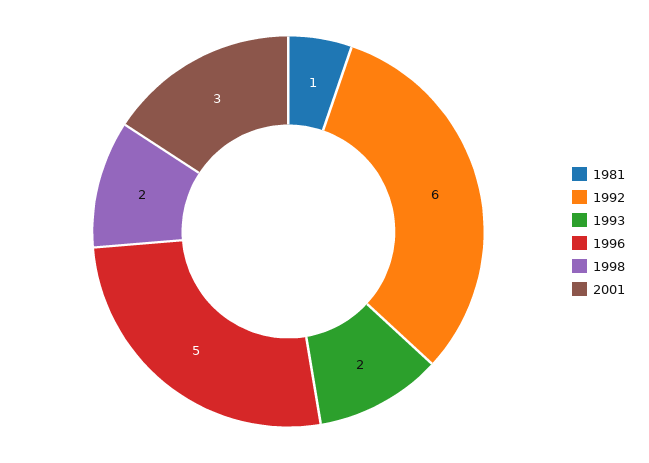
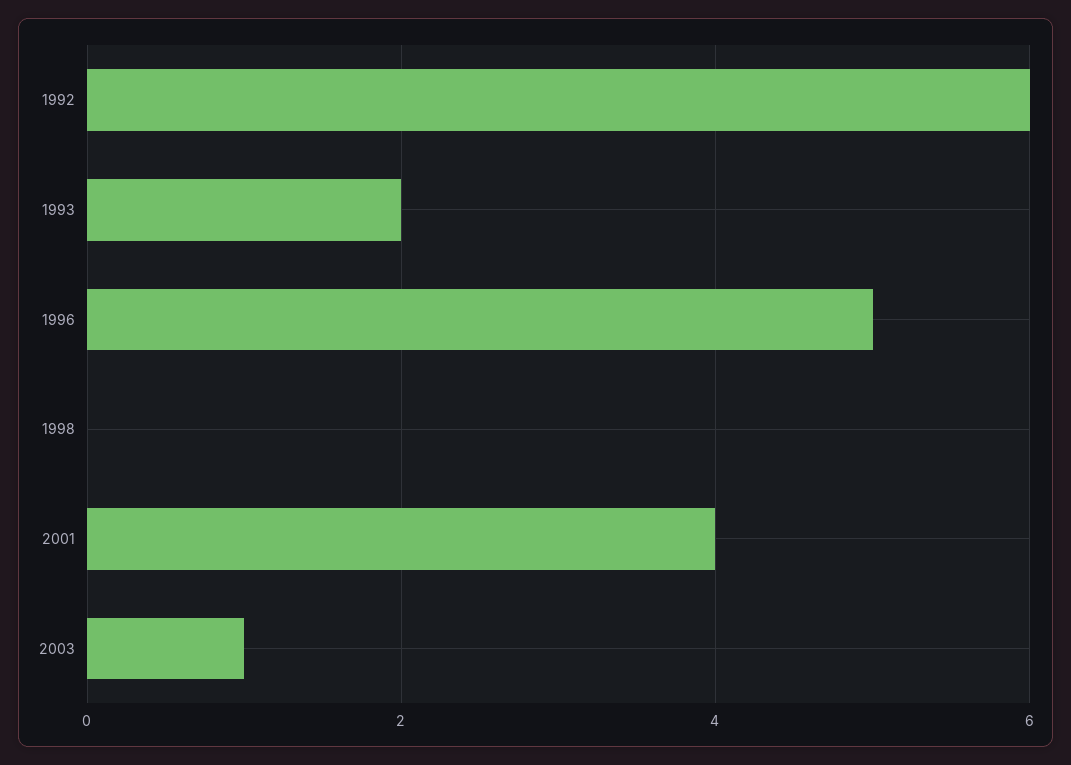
1981: 1 -> none
1998: 2 -> 0
2001: 3 -> 4
2003: none -> 1

